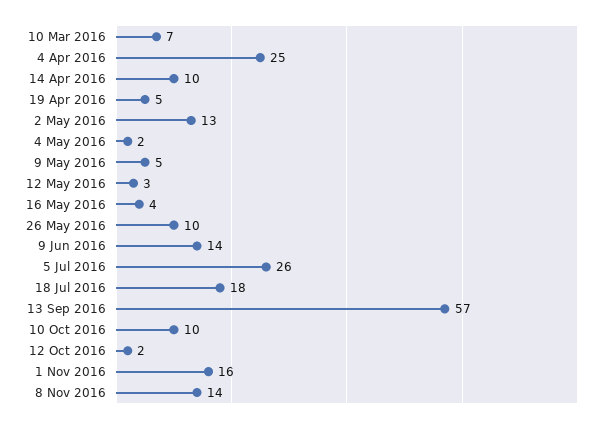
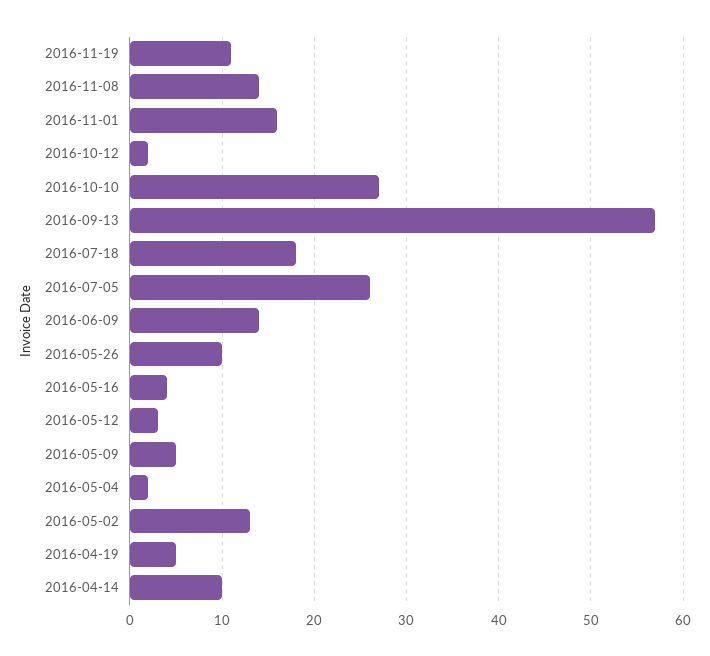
10 Mar 2016: 7 -> none
4 Apr 2016: 25 -> none
10 Oct 2016: 10 -> 27
2016-11-19: none -> 11

